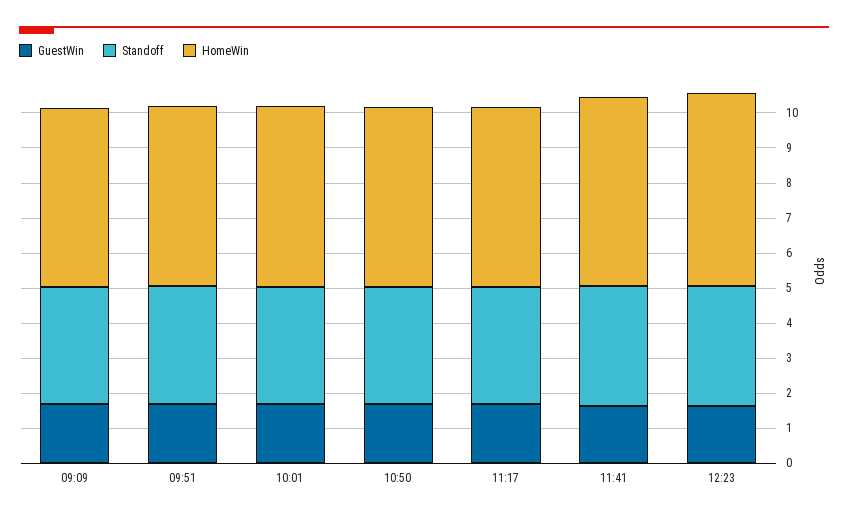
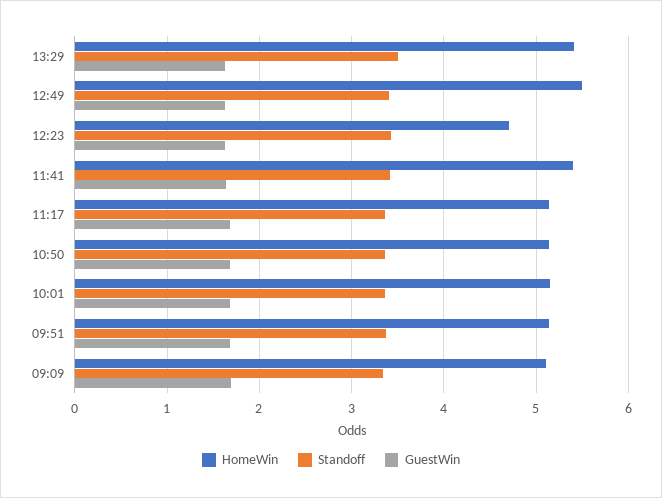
HomeWin, 12:23: 5.5 -> 4.7
HomeWin, 13:29: none -> 5.4
Standoff, 13:29: none -> 3.5
GuestWin, 13:29: none -> 1.6
HomeWin, 12:49: none -> 5.5
Standoff, 12:49: none -> 3.4
GuestWin, 12:49: none -> 1.6

